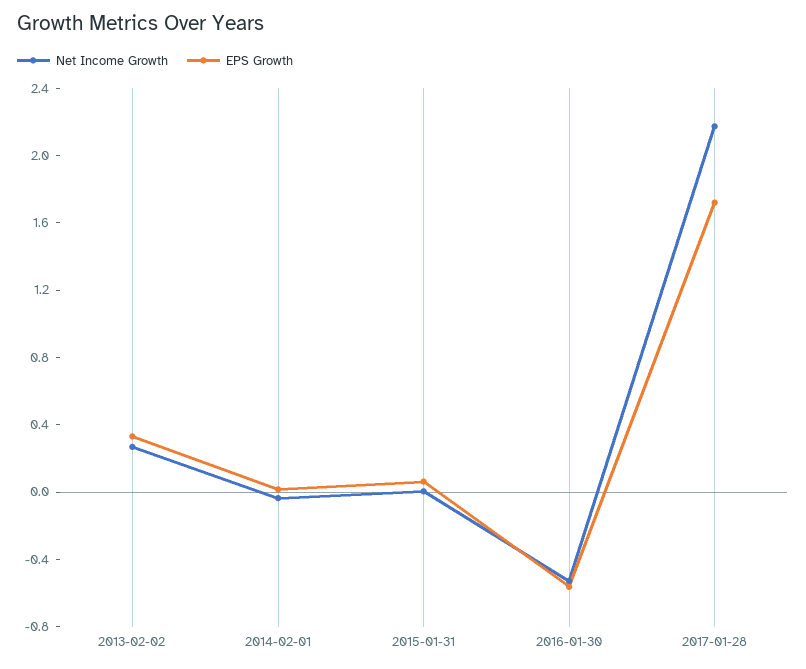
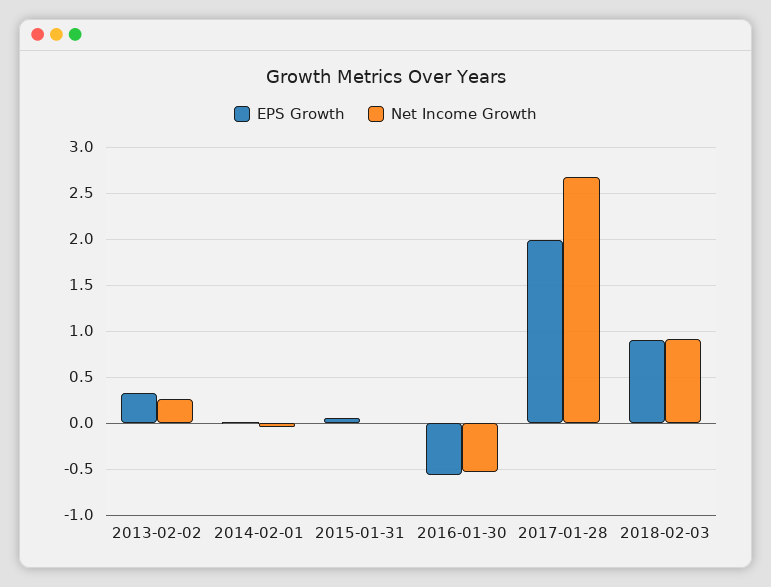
Net Income Growth, 2017-01-28: 2.2 -> 2.7
EPS Growth, 2017-01-28: 1.7 -> 2
EPS Growth, 2018-02-03: none -> 0.9
Net Income Growth, 2018-02-03: none -> 0.9

